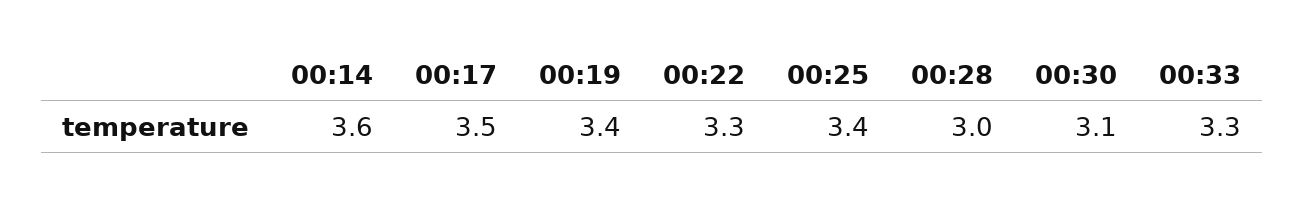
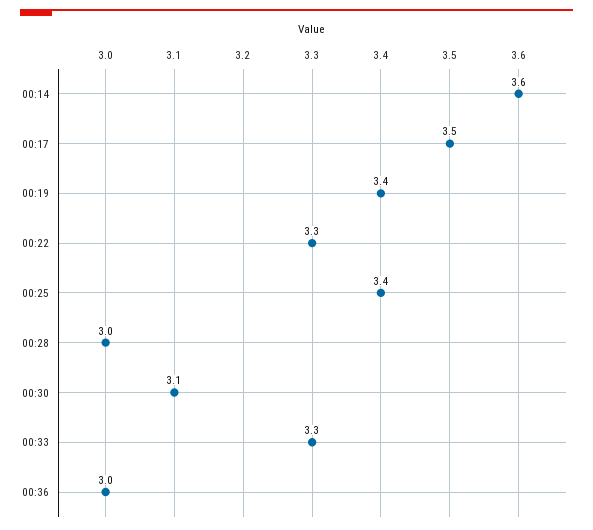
00:36: none -> 3

